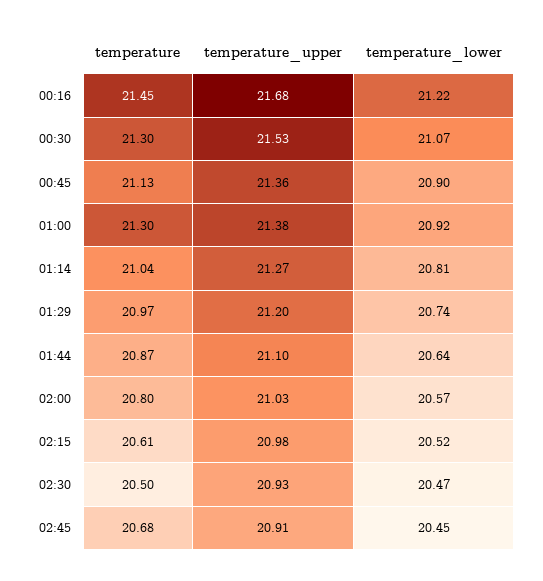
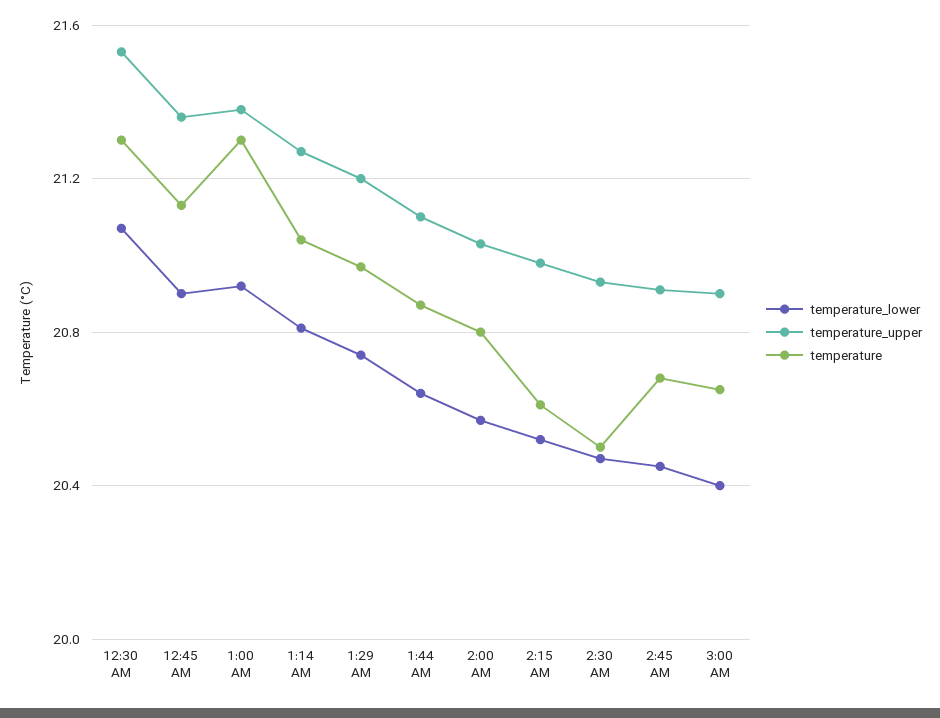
temperature, 00:16: 21.45 -> none
temperature_upper, 00:16: 21.68 -> none
temperature_lower, 00:16: 21.22 -> none
temperature_lower, 3:00 AM: none -> 20.4
temperature_upper, 3:00 AM: none -> 20.9
temperature, 3:00 AM: none -> 20.65

